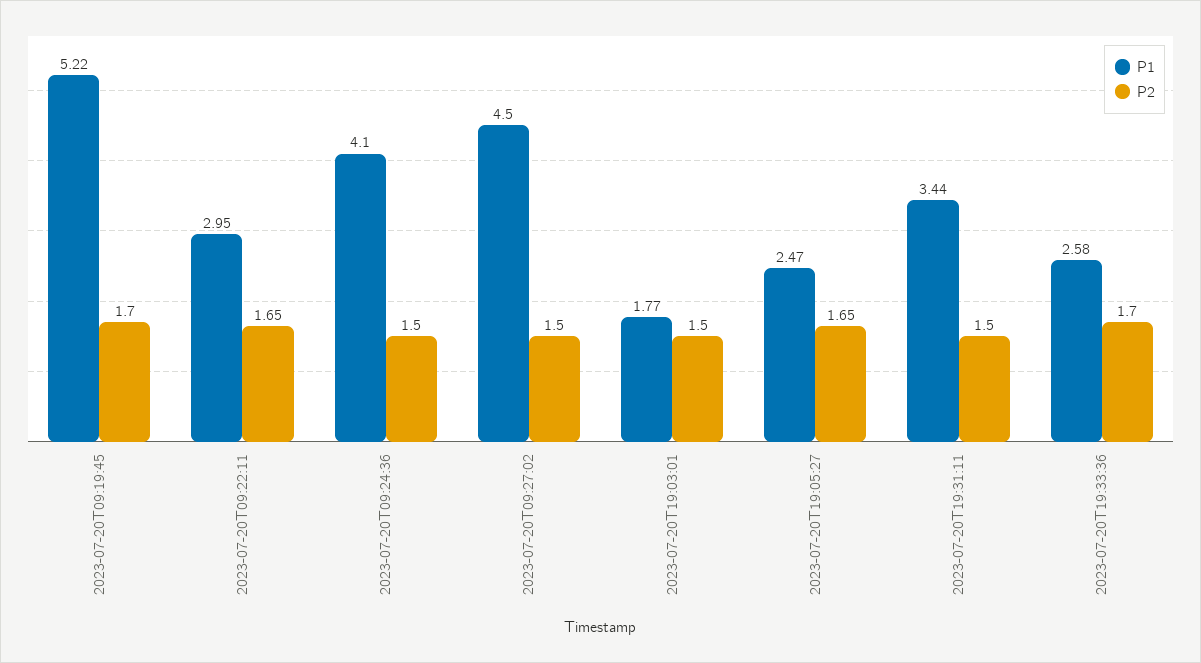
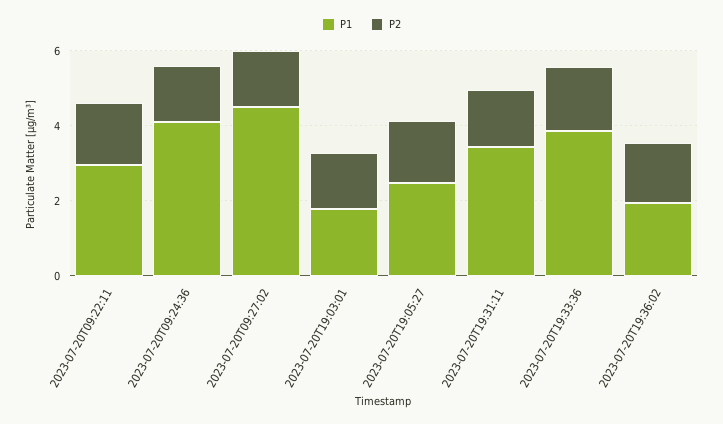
P1, 2023-07-20T09:19:45: 5.22 -> none
P2, 2023-07-20T09:19:45: 1.7 -> none
P1, 2023-07-20T19:33:36: 2.58 -> 4
P1, 2023-07-20T19:36:02: none -> 2
P2, 2023-07-20T19:36:02: none -> 1.5

